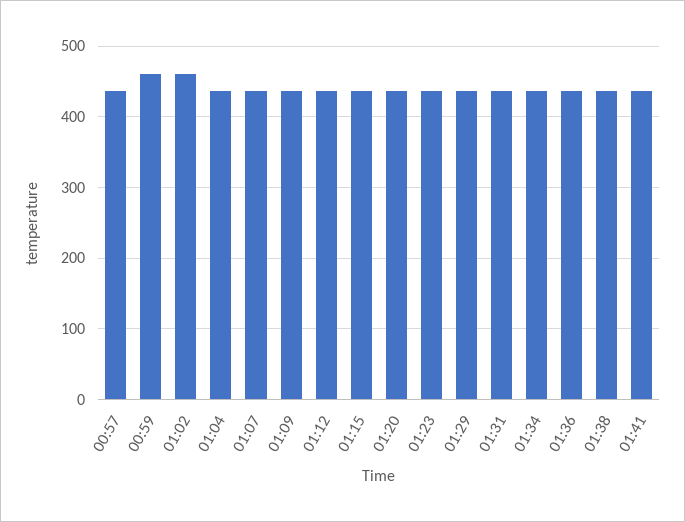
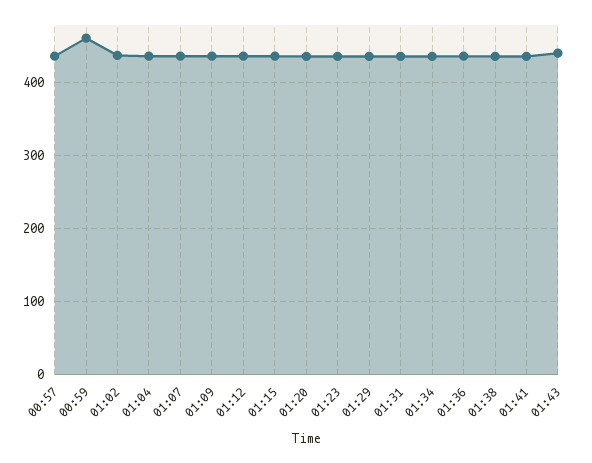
01:02: 460 -> 440
01:43: none -> 440

